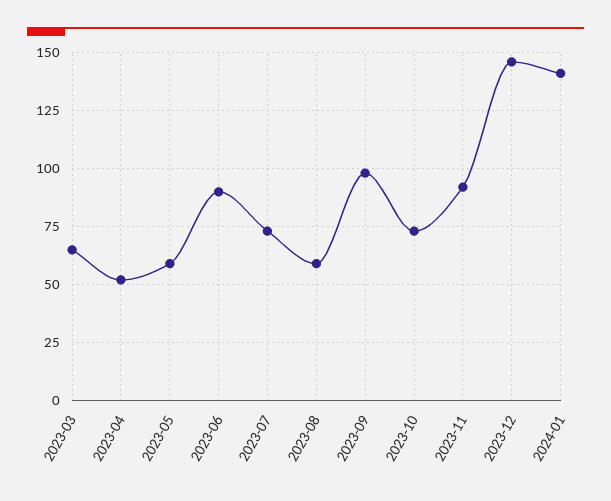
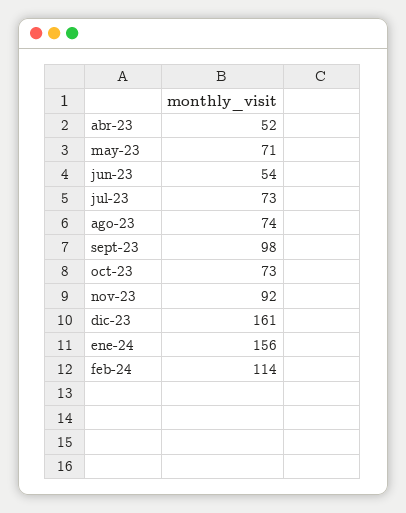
2023-03: 65 -> none
2023-05: 60 -> 71
2023-06: 90 -> 54
2023-08: 60 -> 74
2023-12: 145 -> 161
2024-01: 140 -> 156
feb-24: none -> 114

